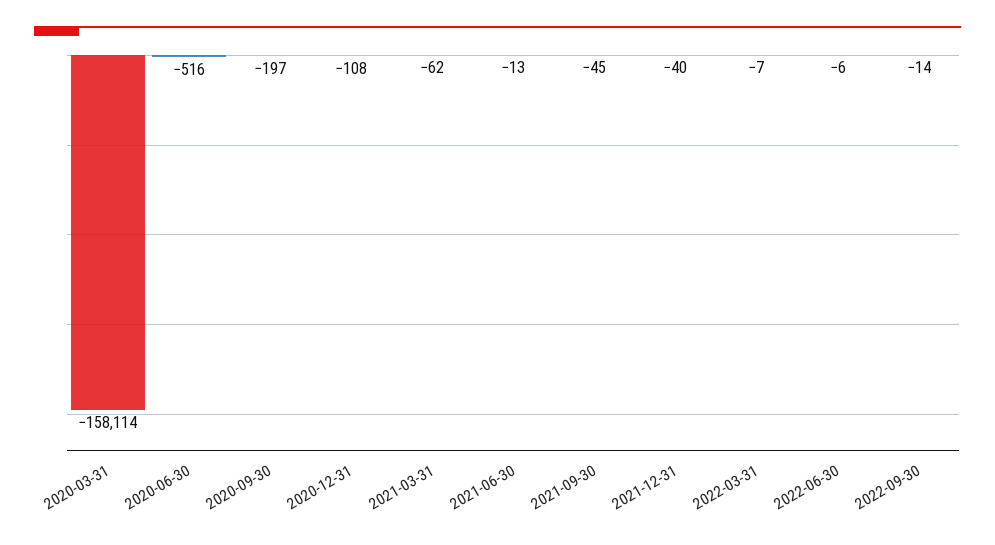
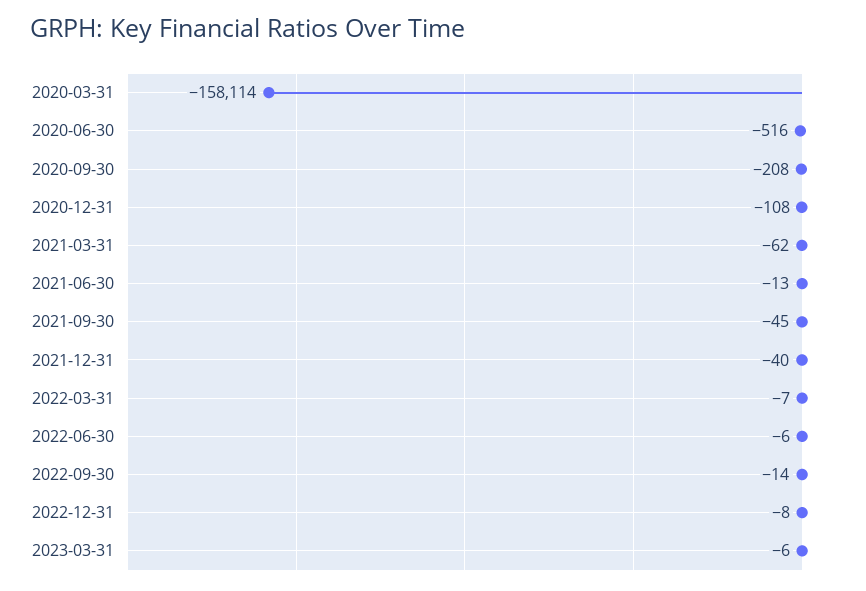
2020-09-30: -197 -> -208
2022-12-31: none -> -8
2023-03-31: none -> -6

